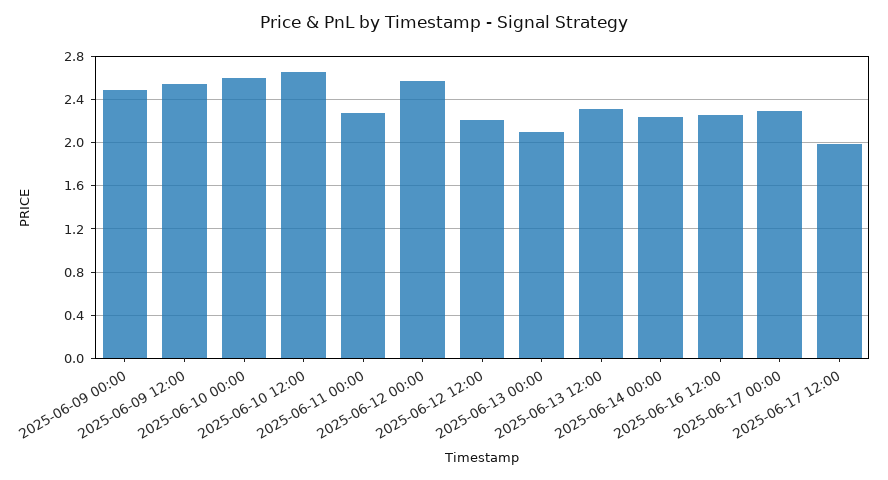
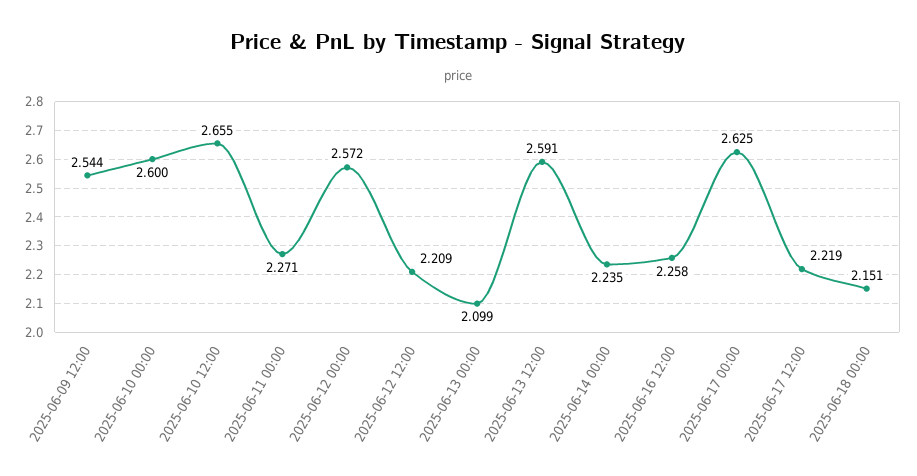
2025-06-09 00:00: 2.5 -> none
2025-06-13 12:00: 2.3 -> 2.591
2025-06-17 00:00: 2.3 -> 2.625
2025-06-17 12:00: 2 -> 2.219
2025-06-18 00:00: none -> 2.151

